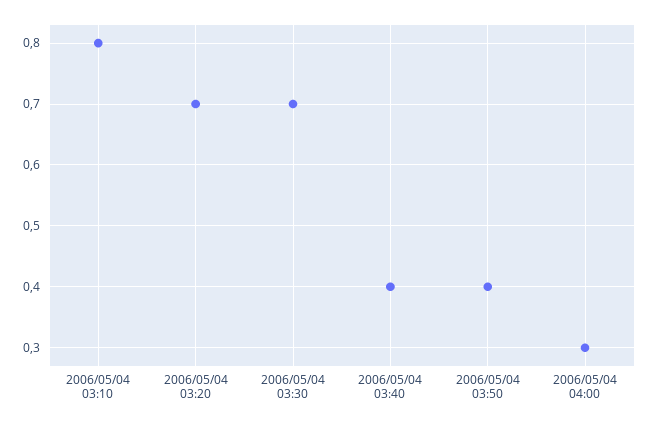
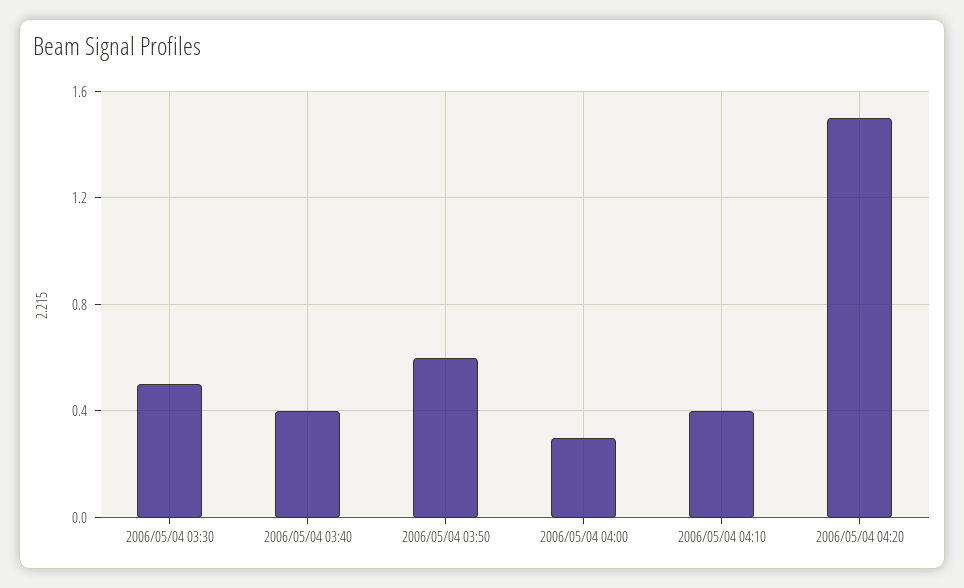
2006/05/04 03:10: 0.8 -> none
2006/05/04 03:20: 0.7 -> none
2006/05/04 03:30: 0.7 -> 0.5
2006/05/04 03:50: 0.4 -> 0.6
2006/05/04 04:10: none -> 0.4
2006/05/04 04:20: none -> 1.5

